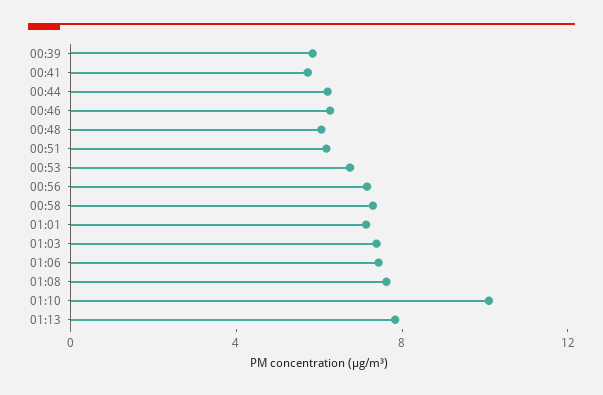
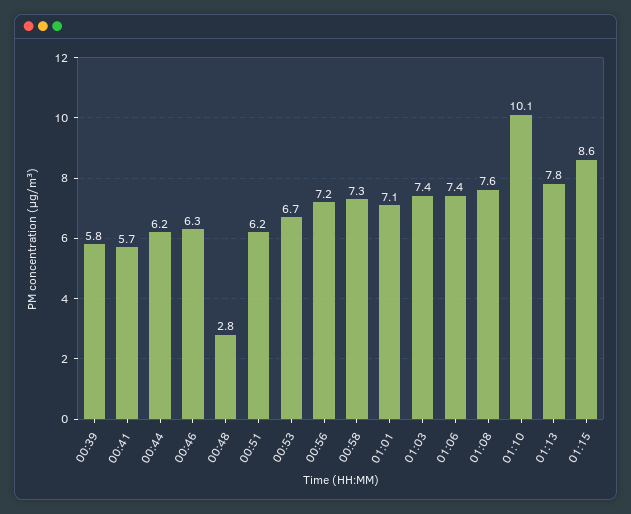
00:48: 6 -> 2.8
01:15: none -> 8.6

